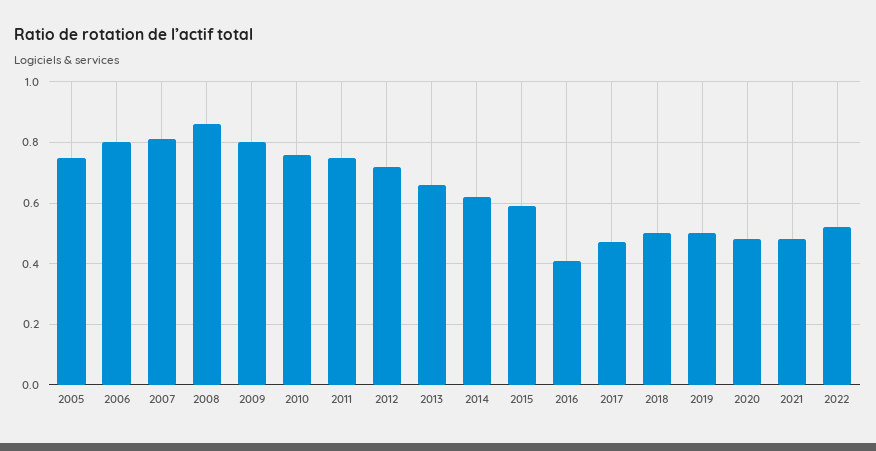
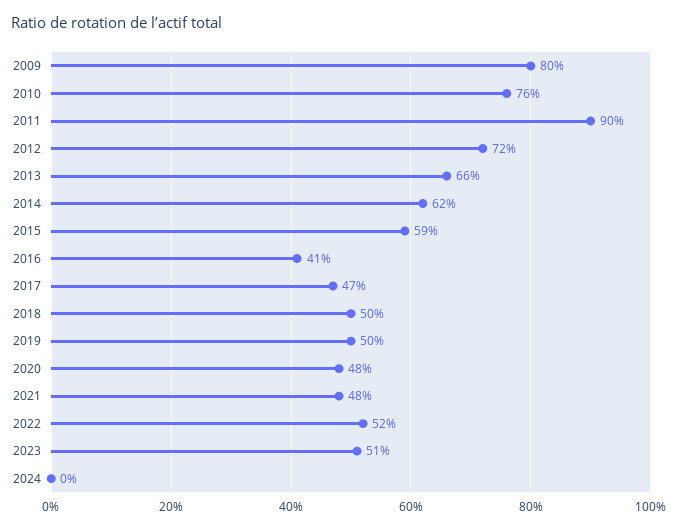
2005: 0.75 -> none
2006: 0.8 -> none
2007: 0.8 -> none
2008: 0.85 -> none
2011: 0.75 -> 0.9
2023: none -> 0.51
2024: none -> 0

